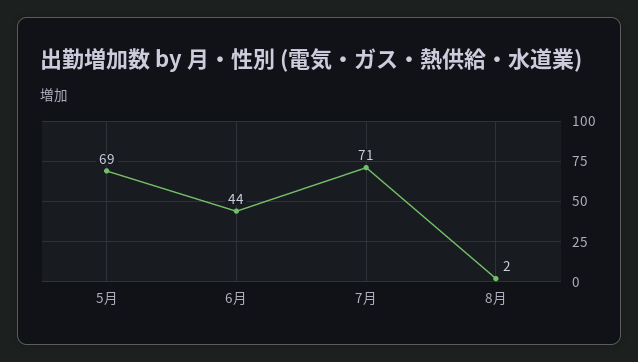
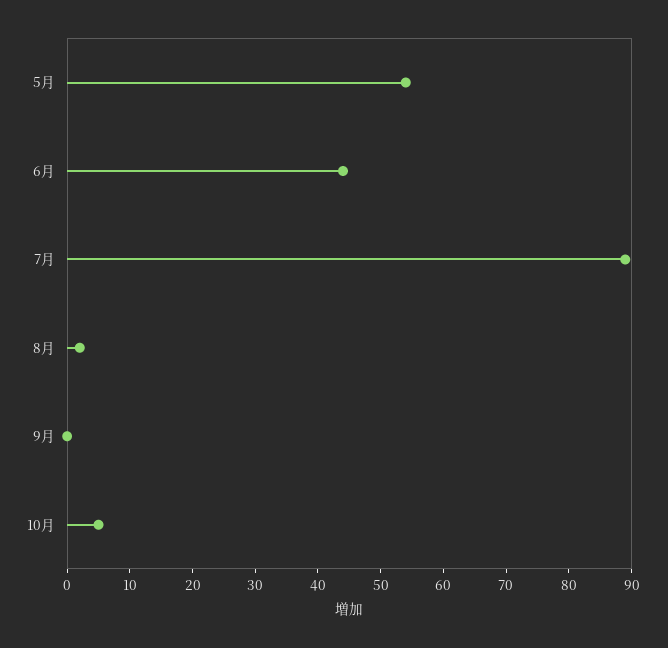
5月: 69 -> 55
7月: 71 -> 90
9月: none -> 0
10月: none -> 5

